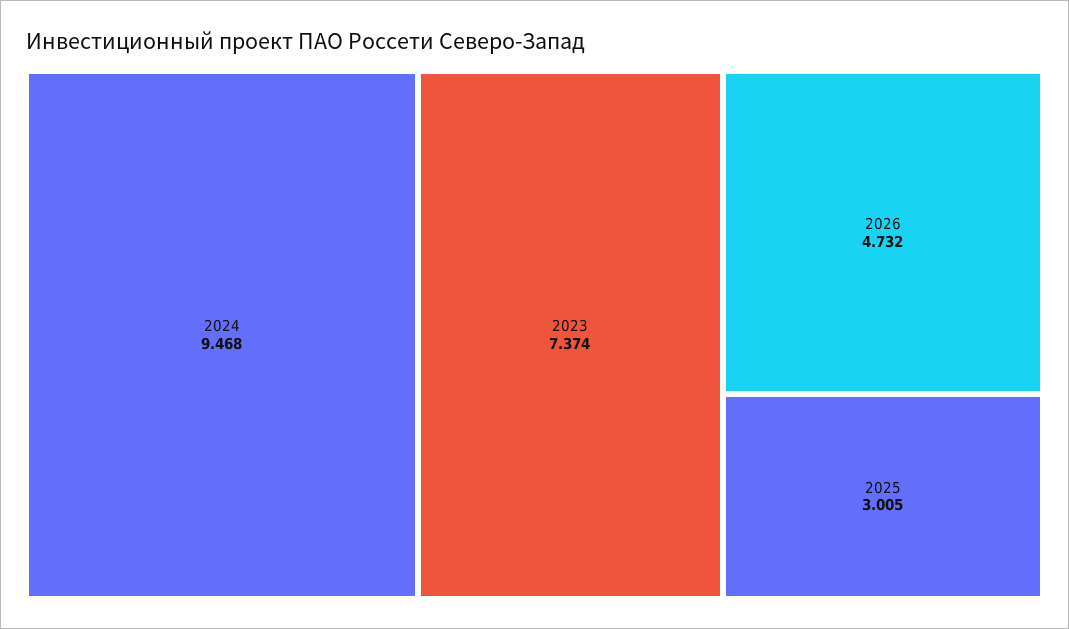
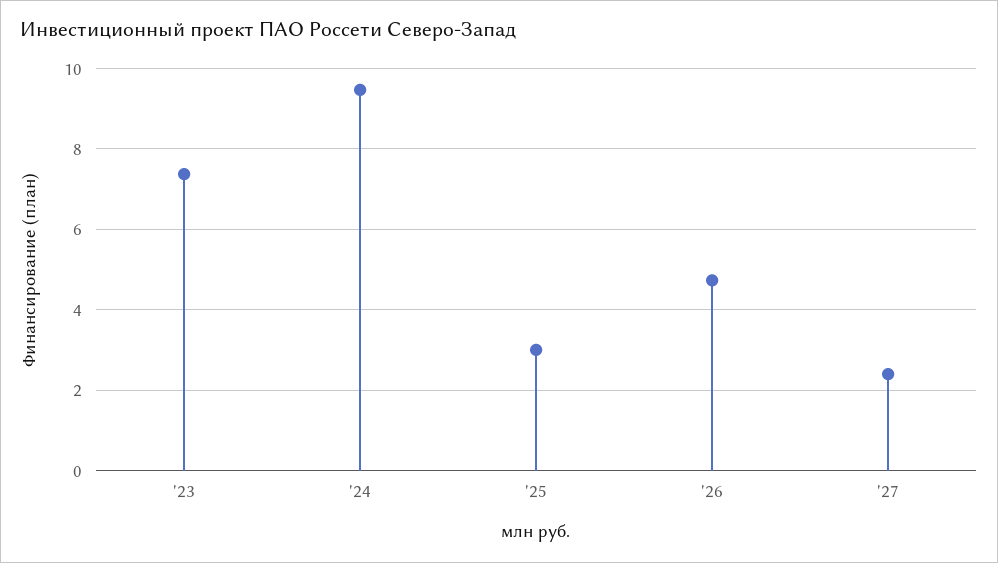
'27: none -> 2.4

